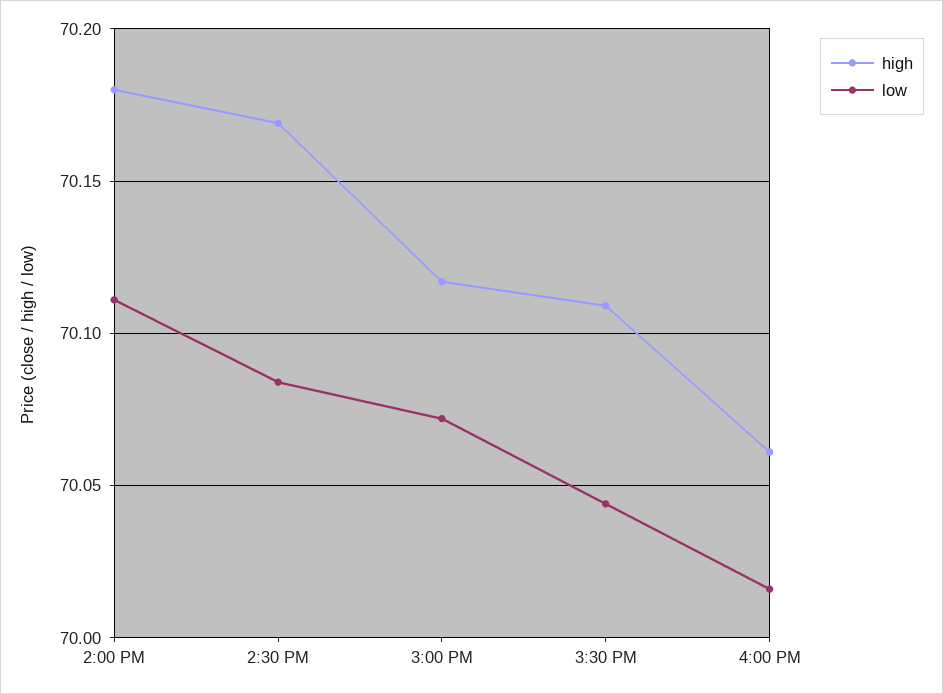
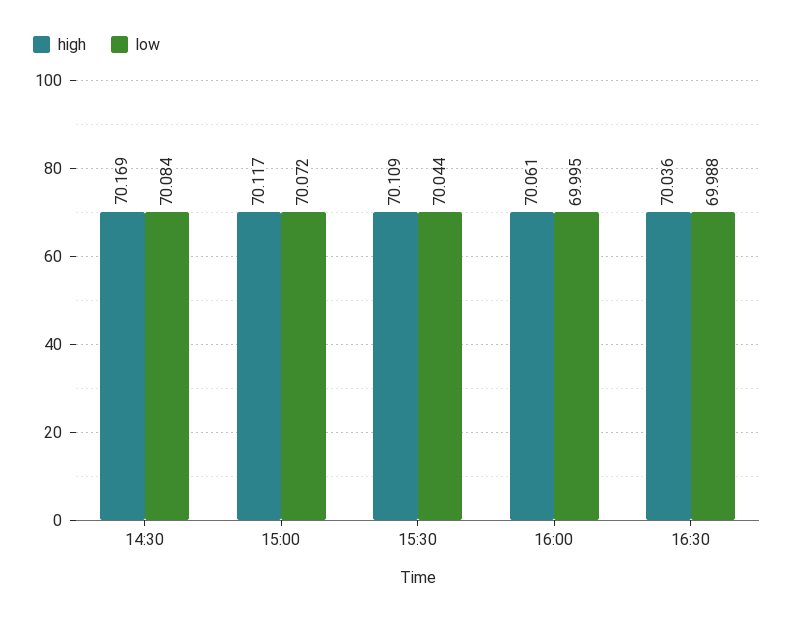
high, 2:00 PM: 70.18 -> none
low, 2:00 PM: 70.11 -> none
low, 4:00 PM: 70.015 -> 69.995
high, 16:30: none -> 70.036
low, 16:30: none -> 69.988

